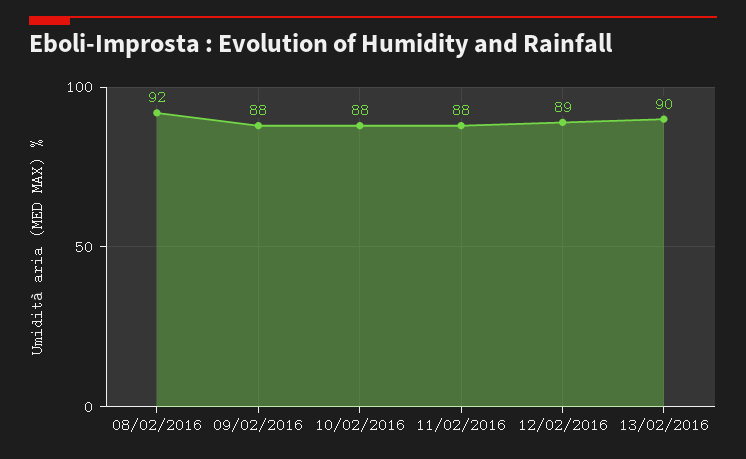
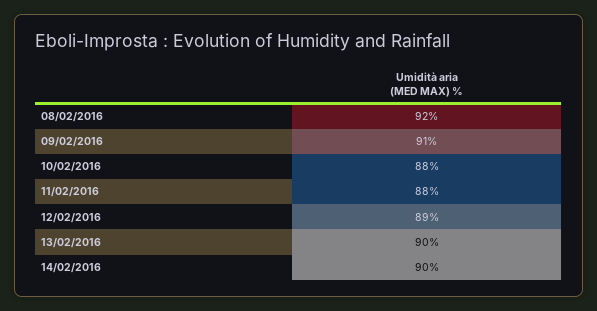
09/02/2016: 88 -> 91
14/02/2016: none -> 90

